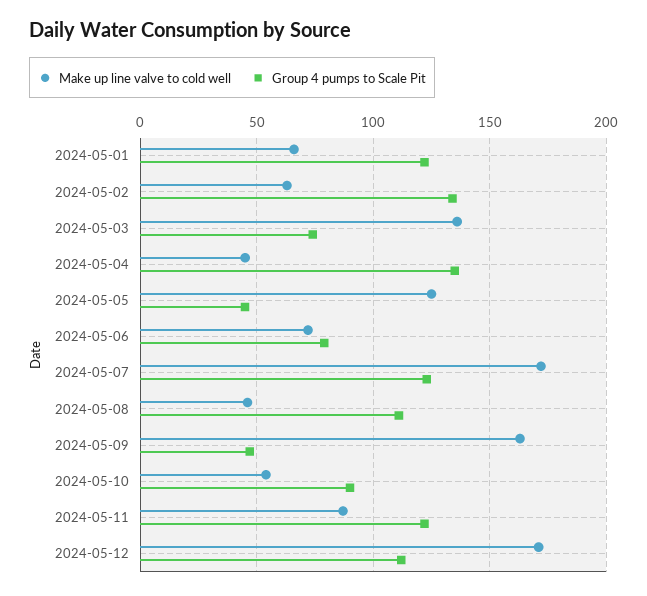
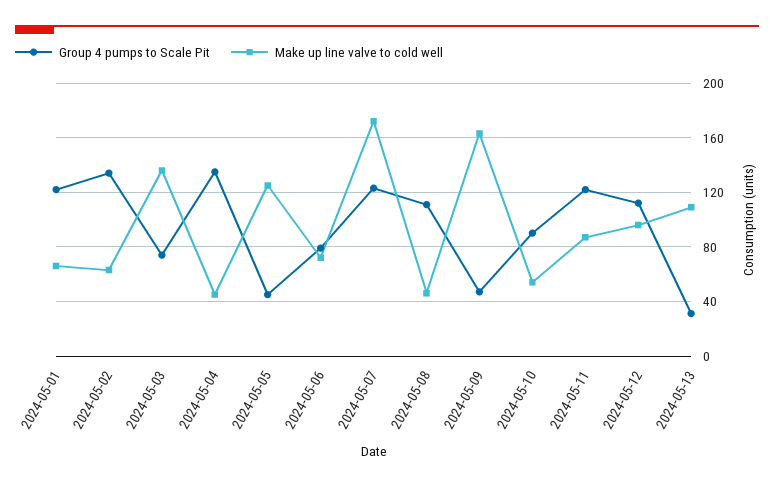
Make up line valve to cold well, 2024-05-12: 170 -> 95
Group 4 pumps to Scale Pit, 2024-05-13: none -> 30
Make up line valve to cold well, 2024-05-13: none -> 110

